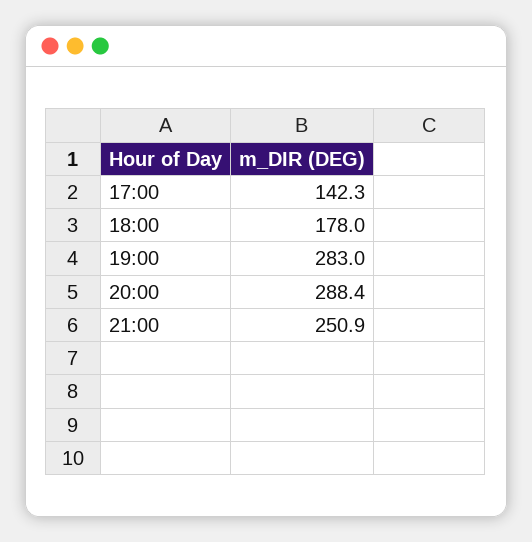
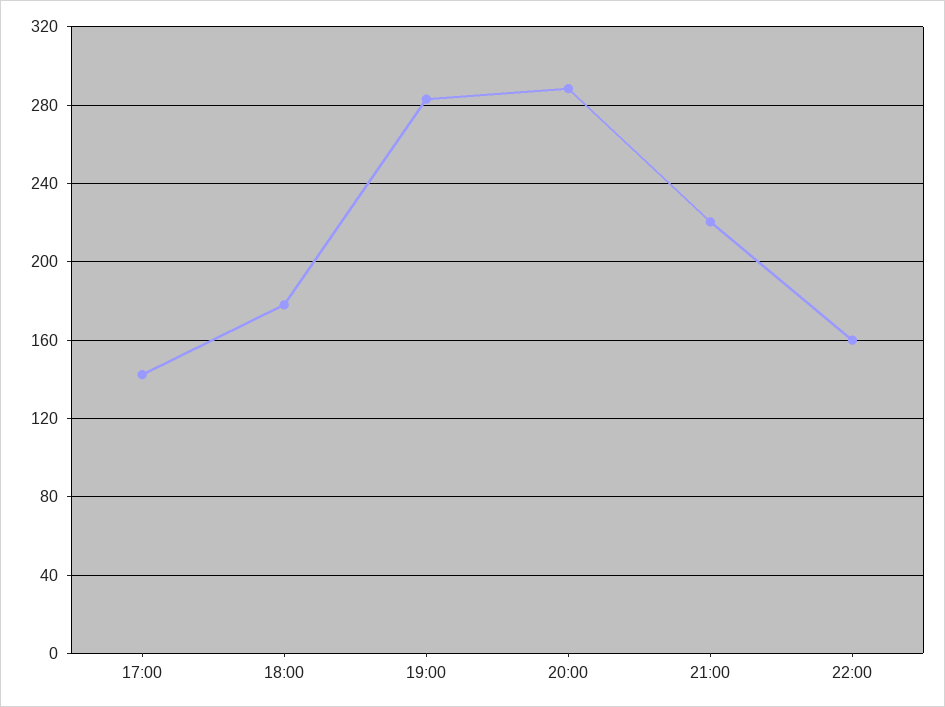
21:00: 250.9 -> 220
22:00: none -> 160

